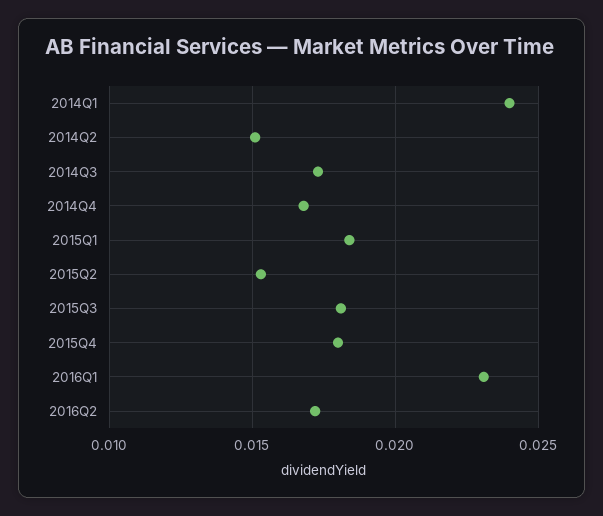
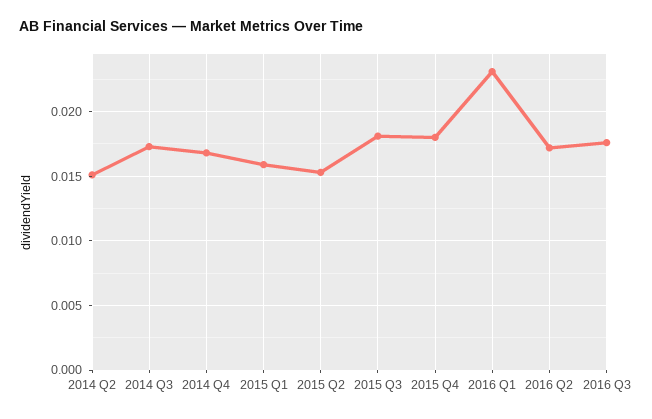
2014Q1: 0.024 -> none
2015Q1: 0.0185 -> 0.016
2016 Q3: none -> 0.0175

